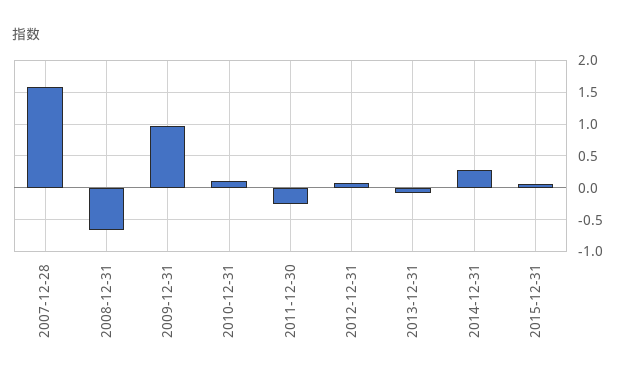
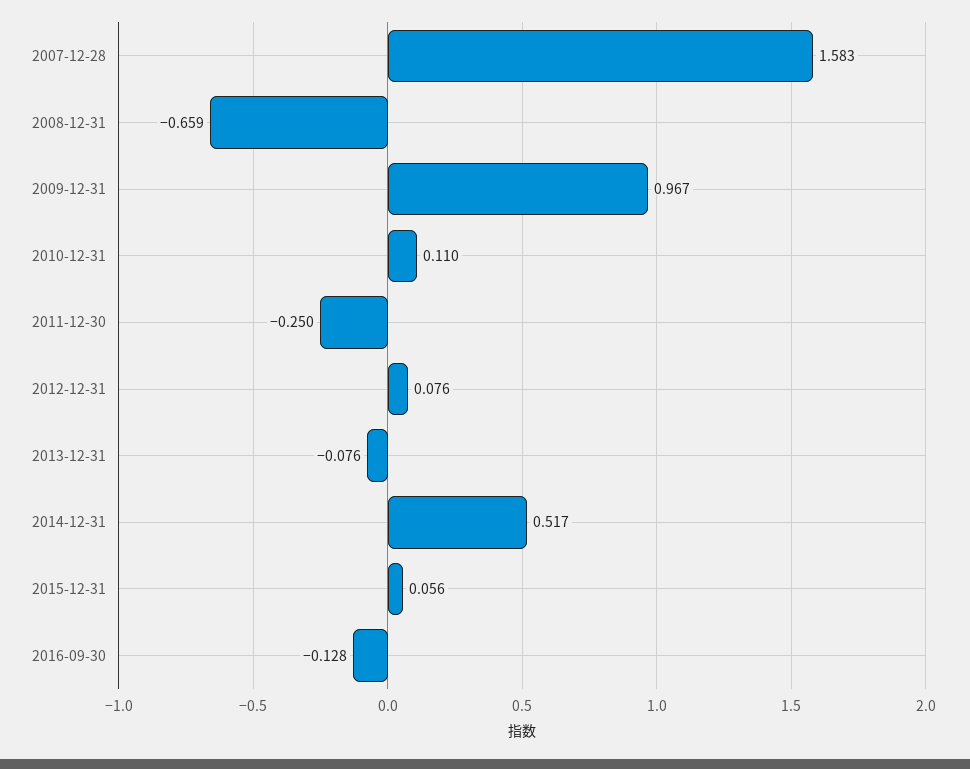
2014-12-31: 0.3 -> 0.517
2016-09-30: none -> -0.128

